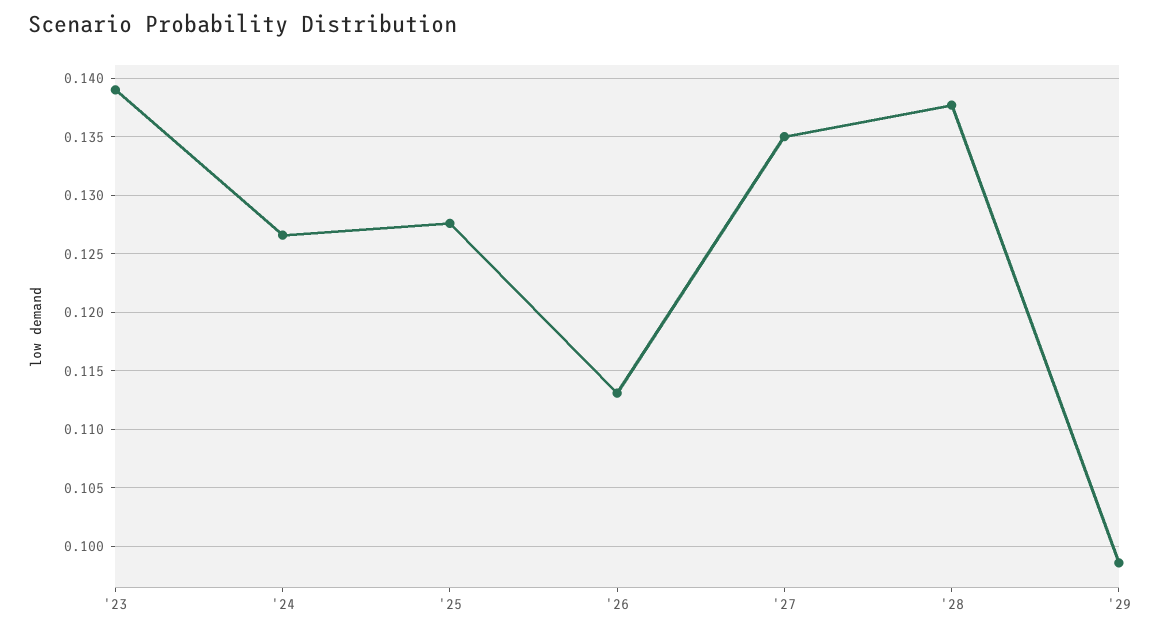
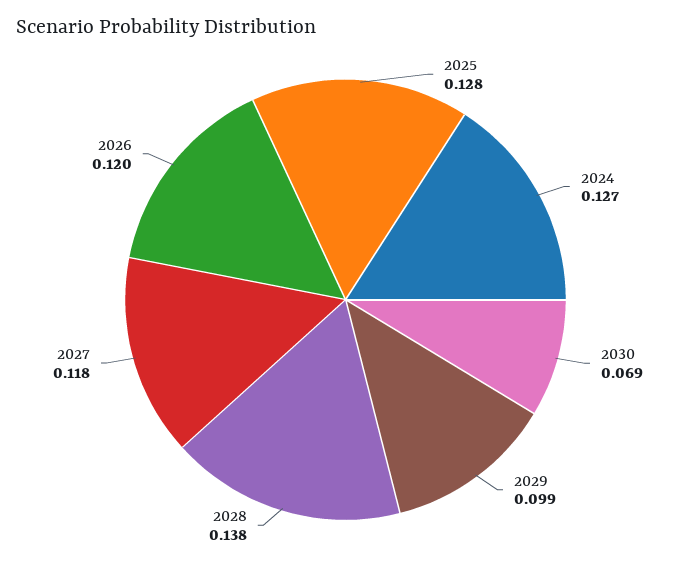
'23: 0.139 -> none
'26: 0.113 -> 0.12
'27: 0.135 -> 0.118
2030: none -> 0.069

